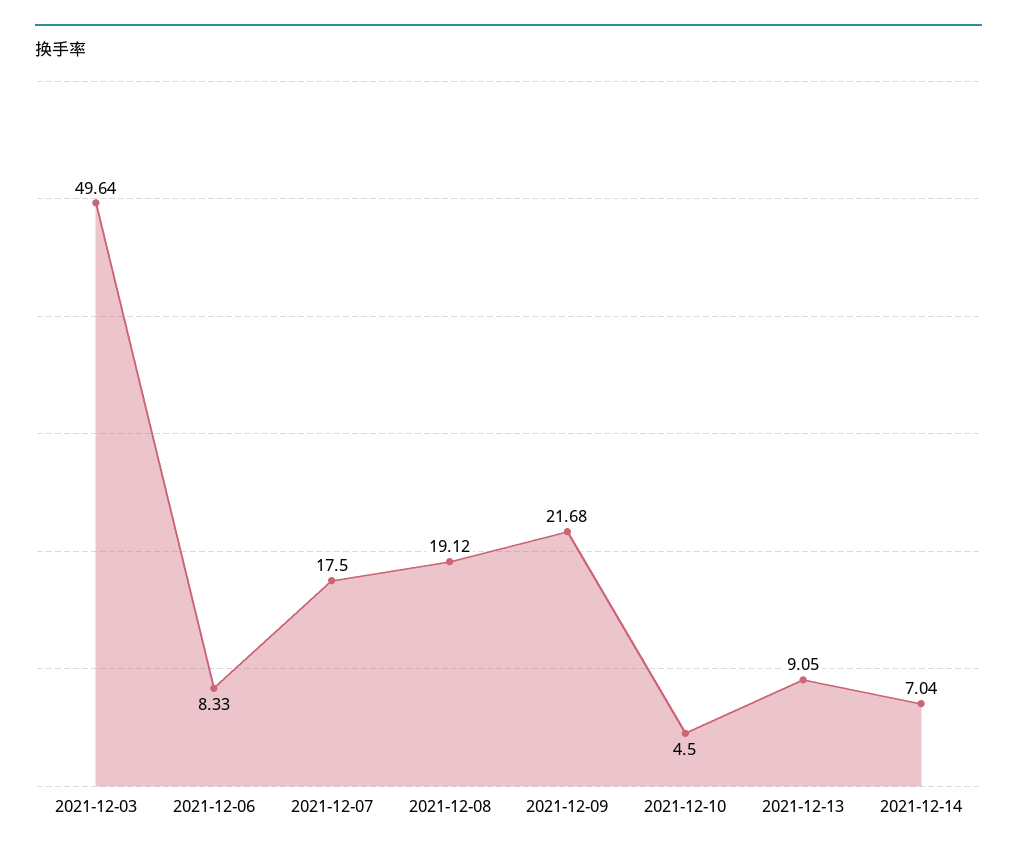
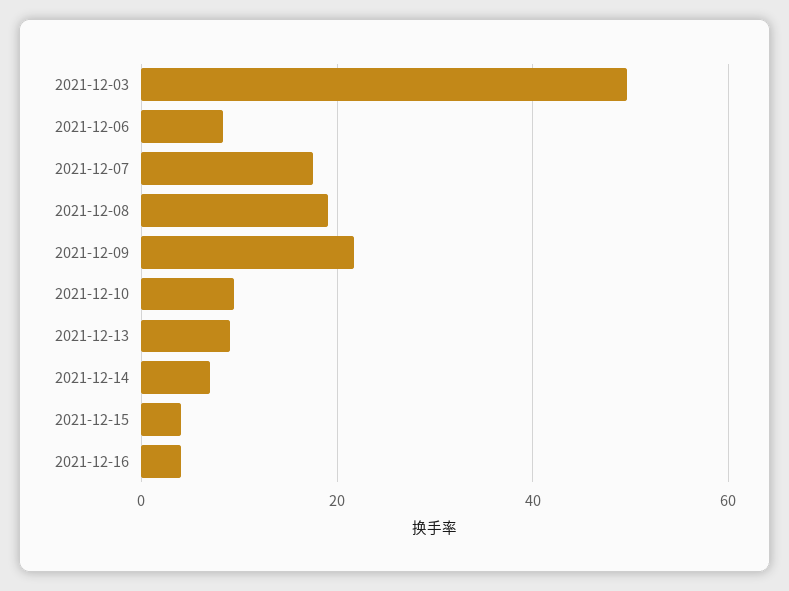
2021-12-10: 4.5 -> 10
2021-12-15: none -> 4
2021-12-16: none -> 4

